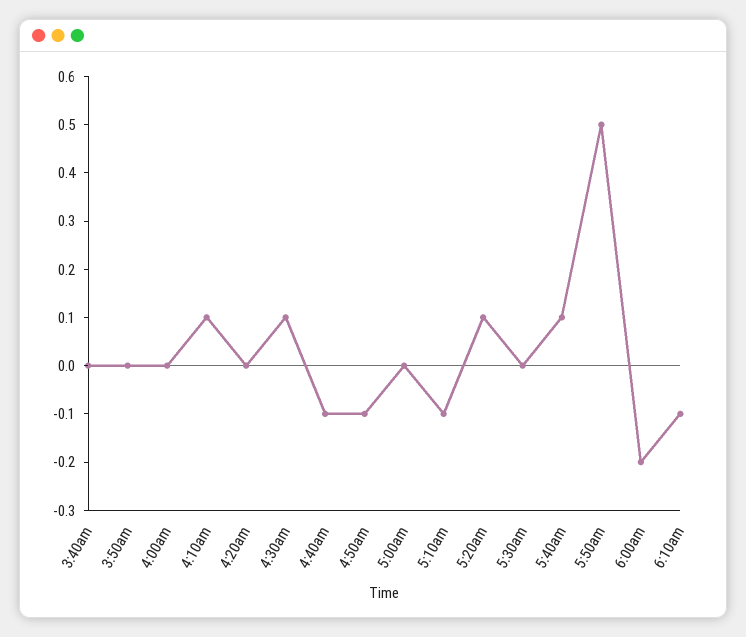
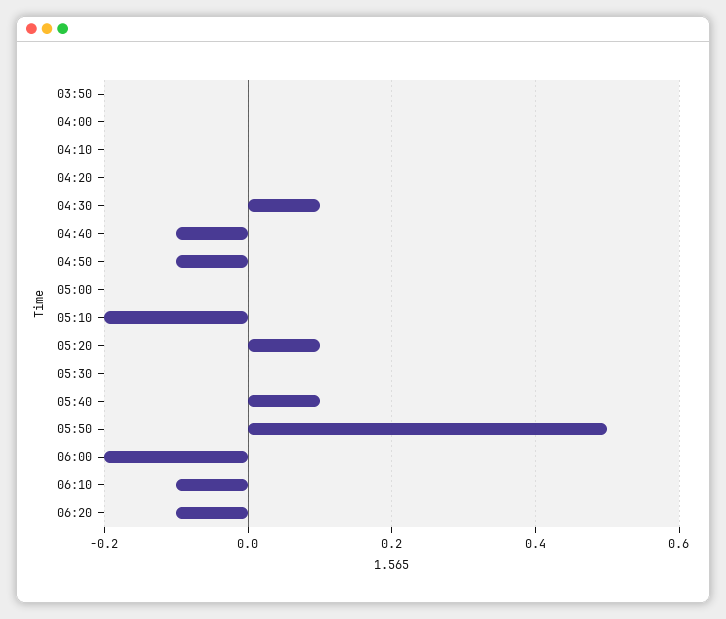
3:40am: 0 -> none
4:10am: 0.1 -> 0
5:10am: -0.1 -> -0.2
06:20: none -> -0.1

